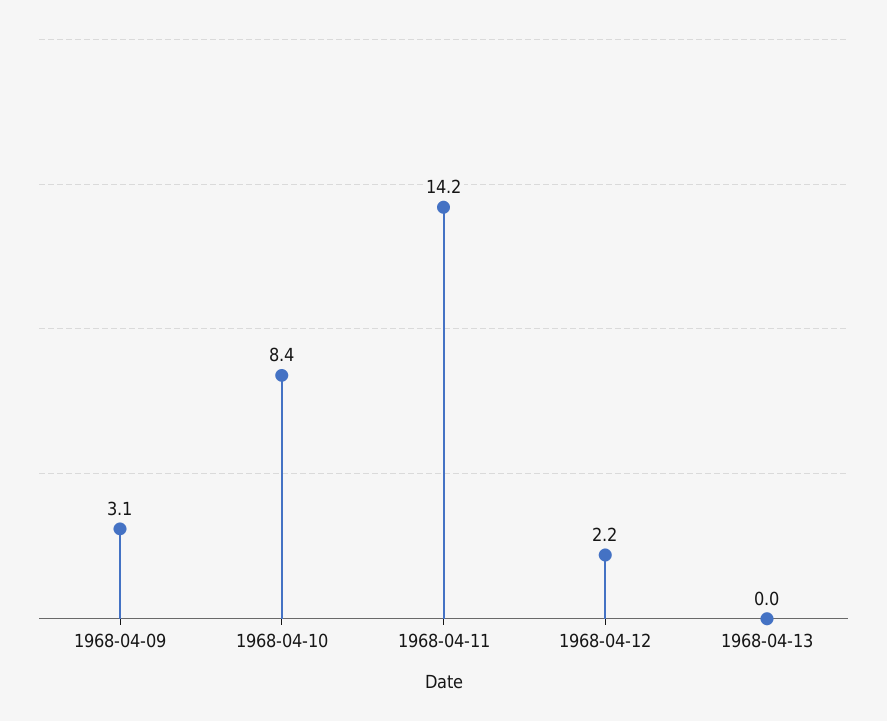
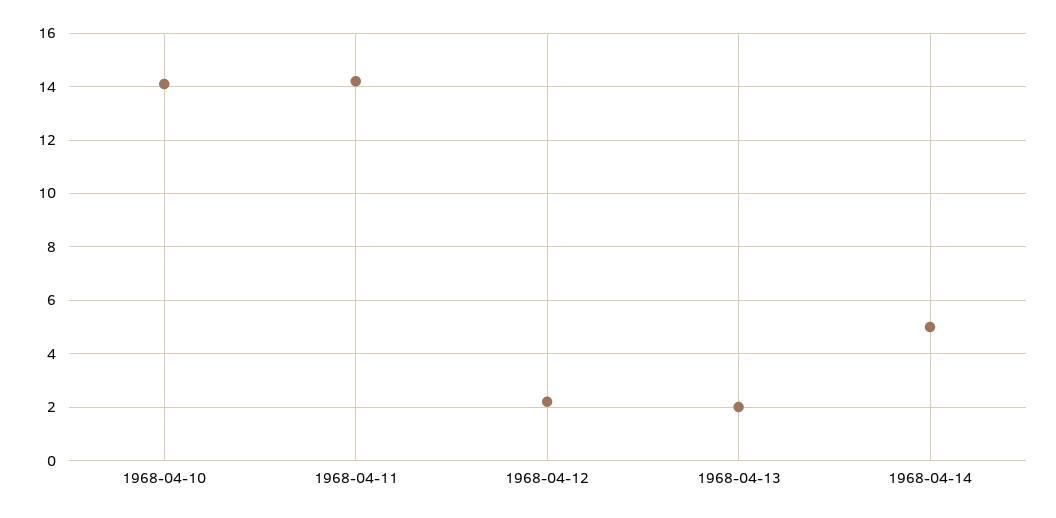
1968-04-09: 3.1 -> none
1968-04-10: 8.4 -> 14
1968-04-13: 0 -> 2
1968-04-14: none -> 5

